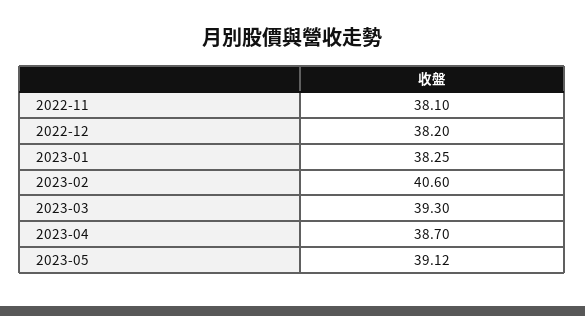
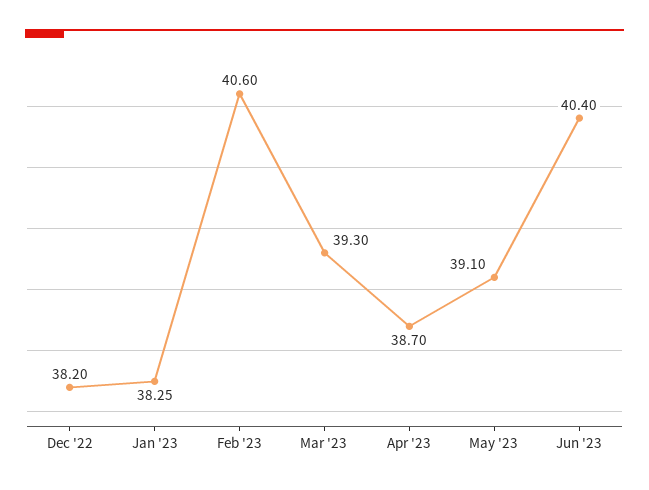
2022-11: 38.1 -> none
2023-05: 39.12 -> 39.1
Jun '23: none -> 40.4

